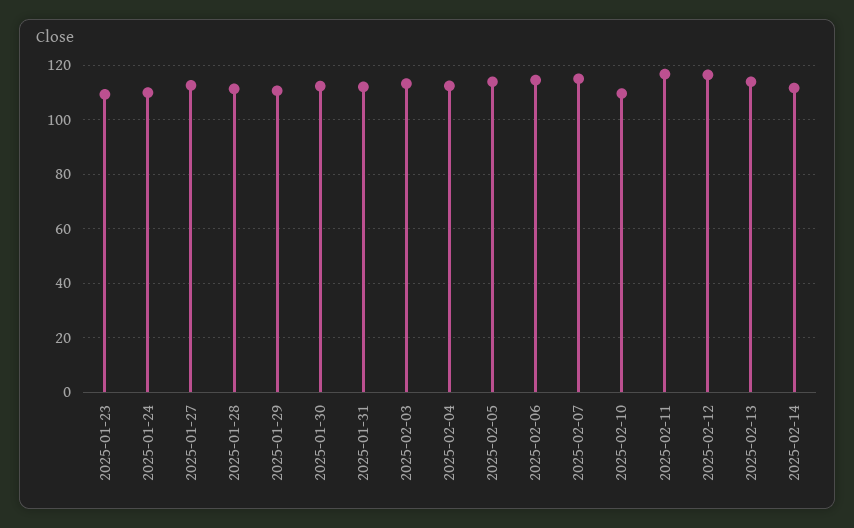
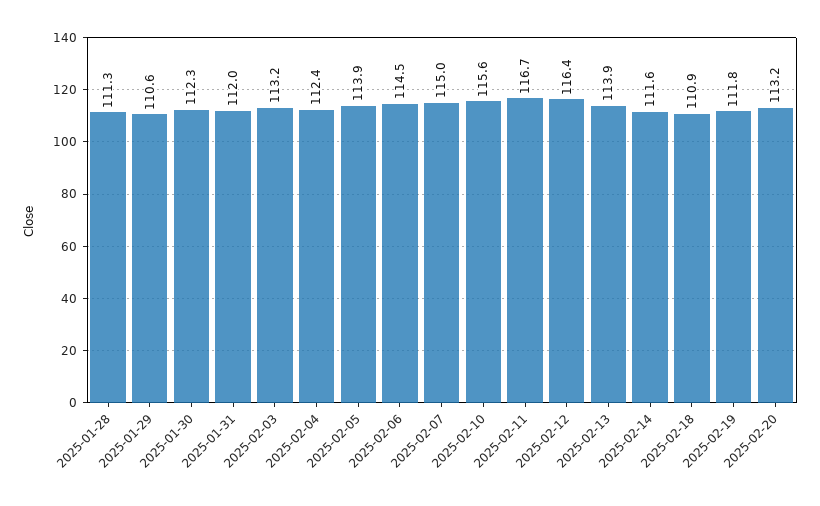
2025-01-23: 110 -> none
2025-01-24: 110 -> none
2025-01-27: 112.5 -> none
2025-02-10: 110 -> 115.6
2025-02-18: none -> 110.9
2025-02-19: none -> 111.8
2025-02-20: none -> 113.2

